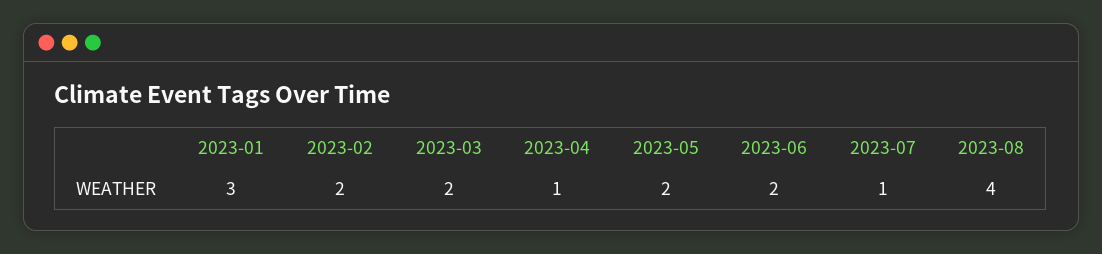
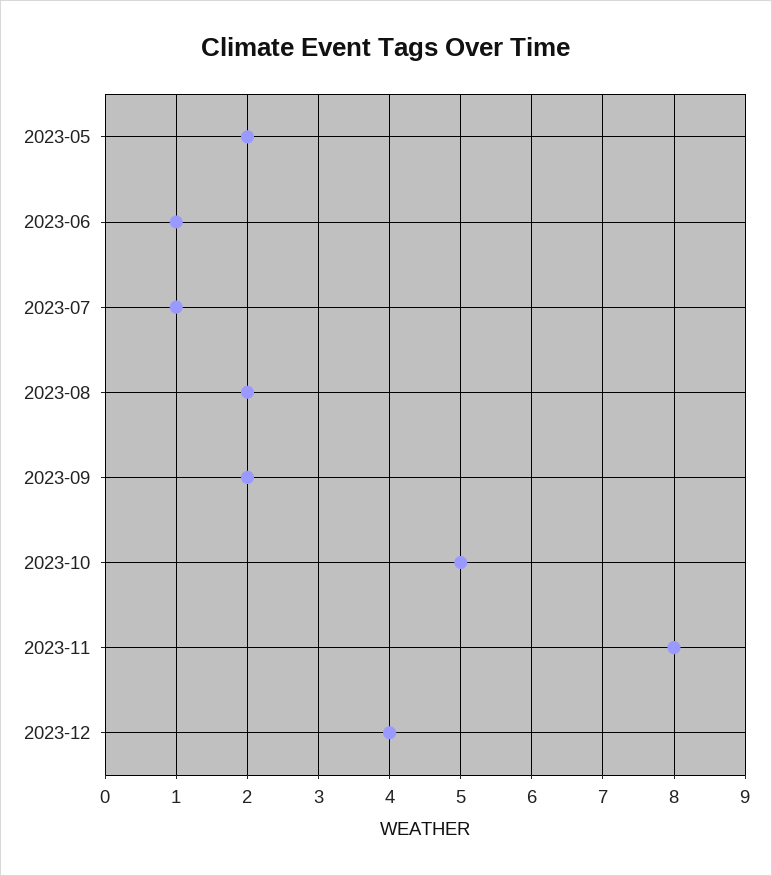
2023-01: 3 -> none
2023-02: 2 -> none
2023-03: 2 -> none
2023-04: 1 -> none
2023-06: 2 -> 1
2023-08: 4 -> 2
2023-09: none -> 2
2023-10: none -> 5
2023-11: none -> 8
2023-12: none -> 4

